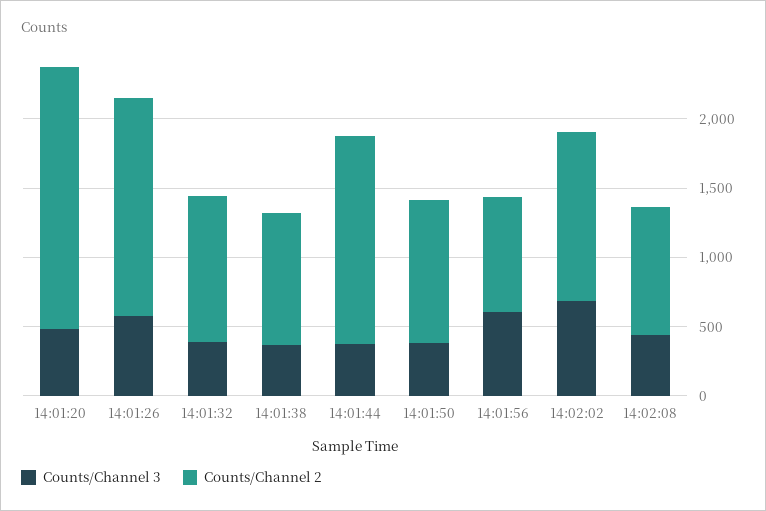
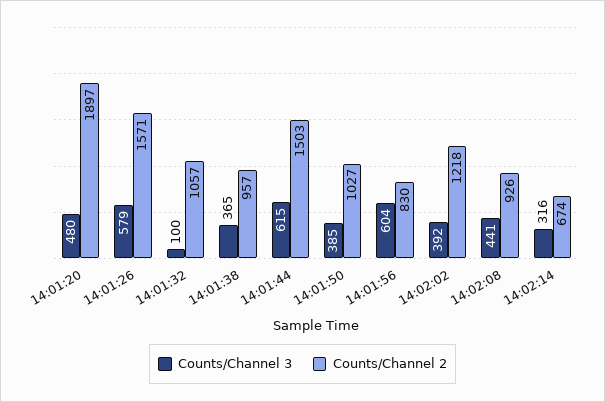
Counts/Channel 3, 14:01:32: 400 -> 100
Counts/Channel 3, 14:01:44: 400 -> 615
Counts/Channel 3, 14:02:02: 700 -> 392
Counts/Channel 3, 14:02:14: none -> 316
Counts/Channel 2, 14:02:14: none -> 674

